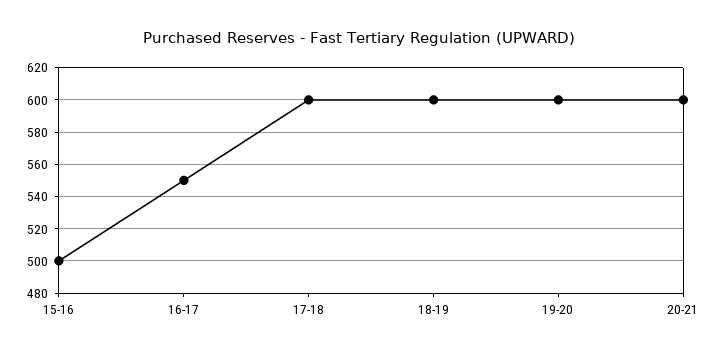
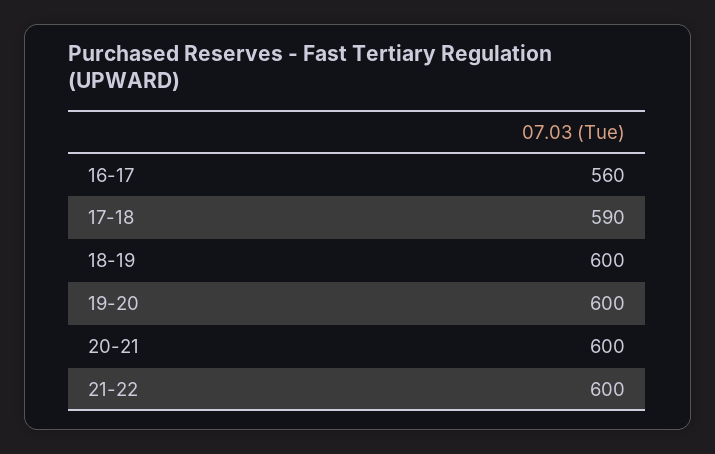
15-16: 500 -> none
16-17: 550 -> 560
17-18: 600 -> 590
21-22: none -> 600

